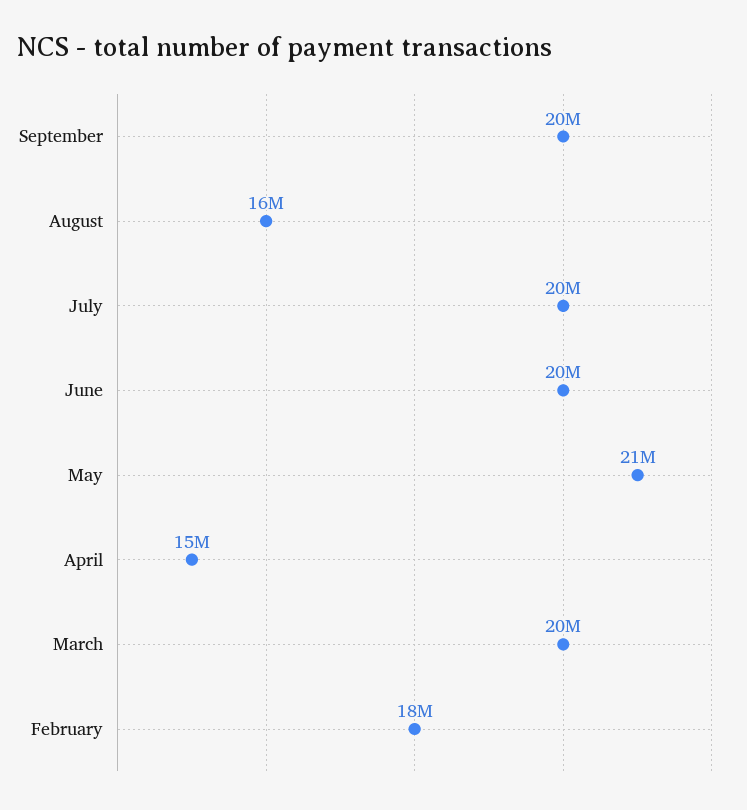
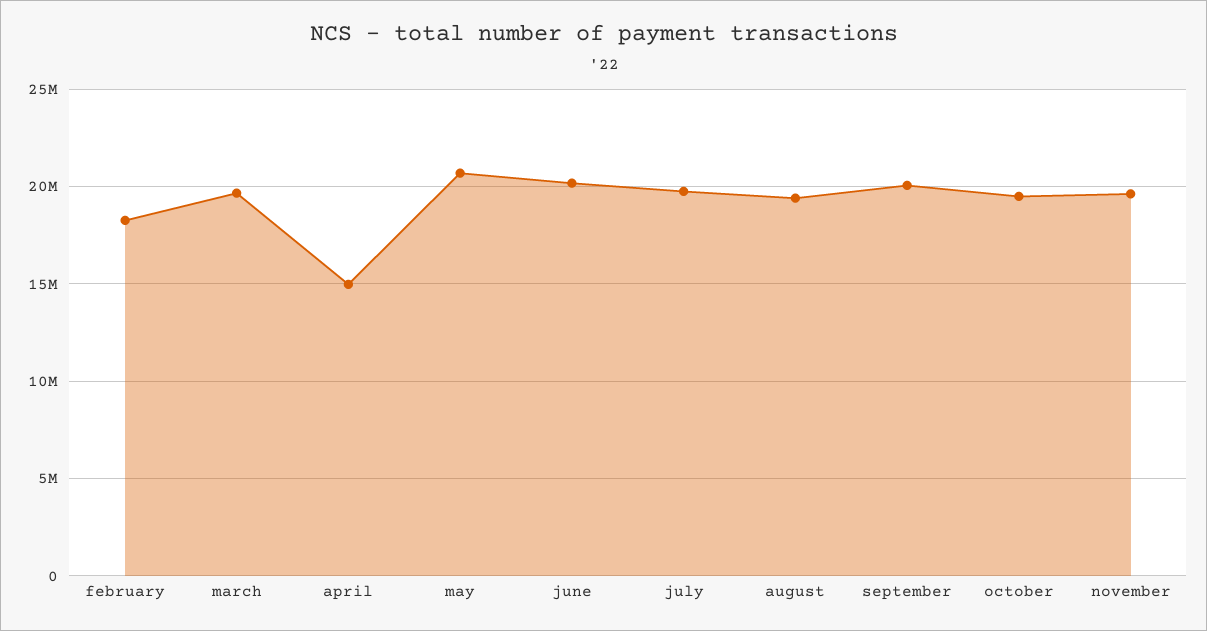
August: 16000000 -> 19500000
october: none -> 19500000
november: none -> 19500000

